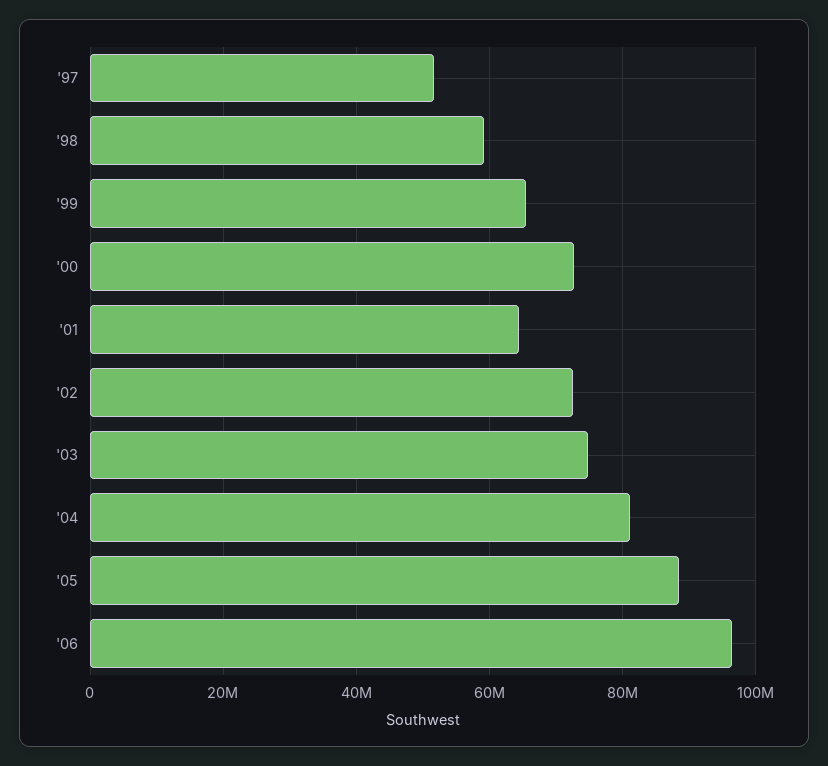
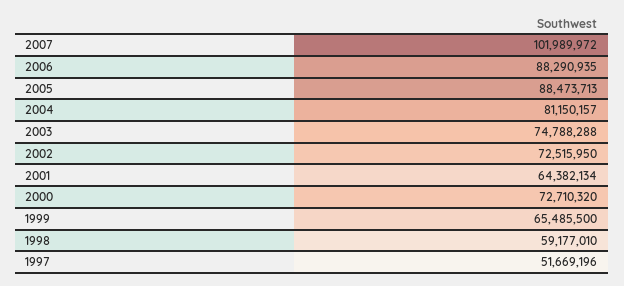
'06: 96000000 -> 88290935
2007: none -> 101989972

